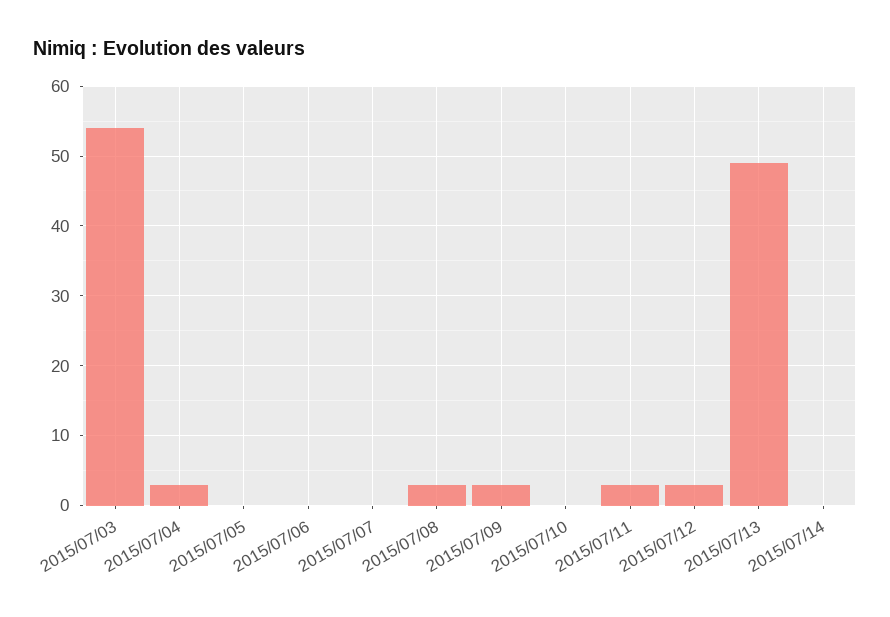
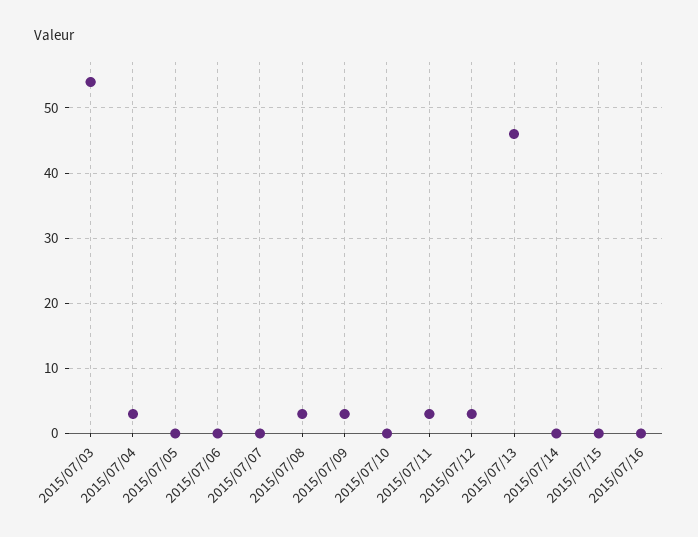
2015/07/13: 49 -> 46
2015/07/15: none -> 0
2015/07/16: none -> 0

